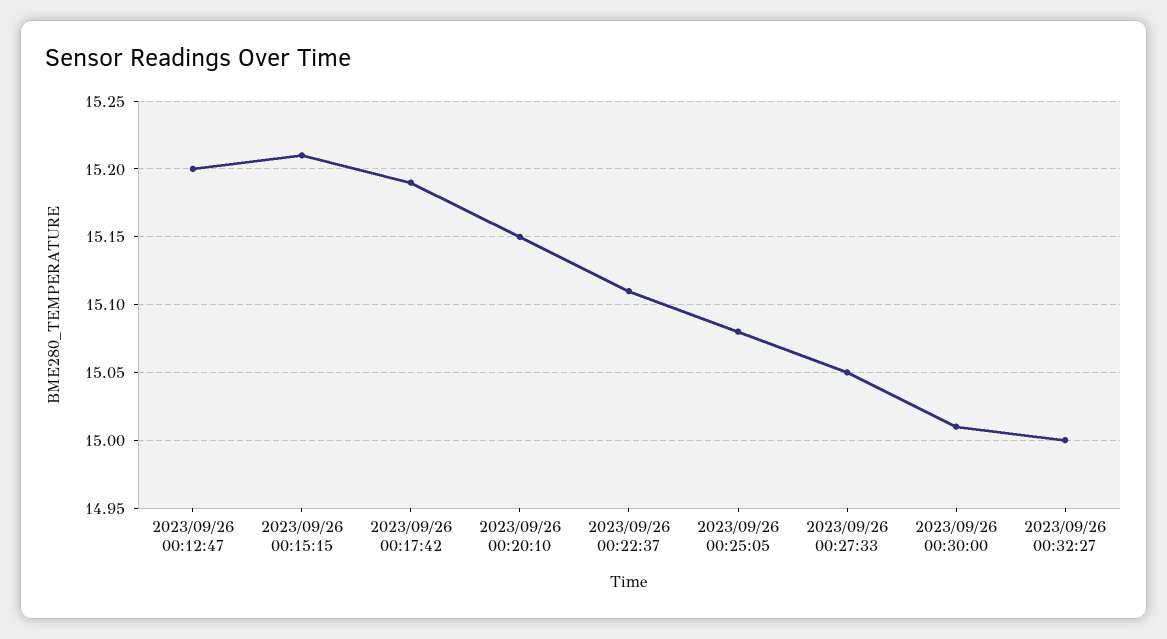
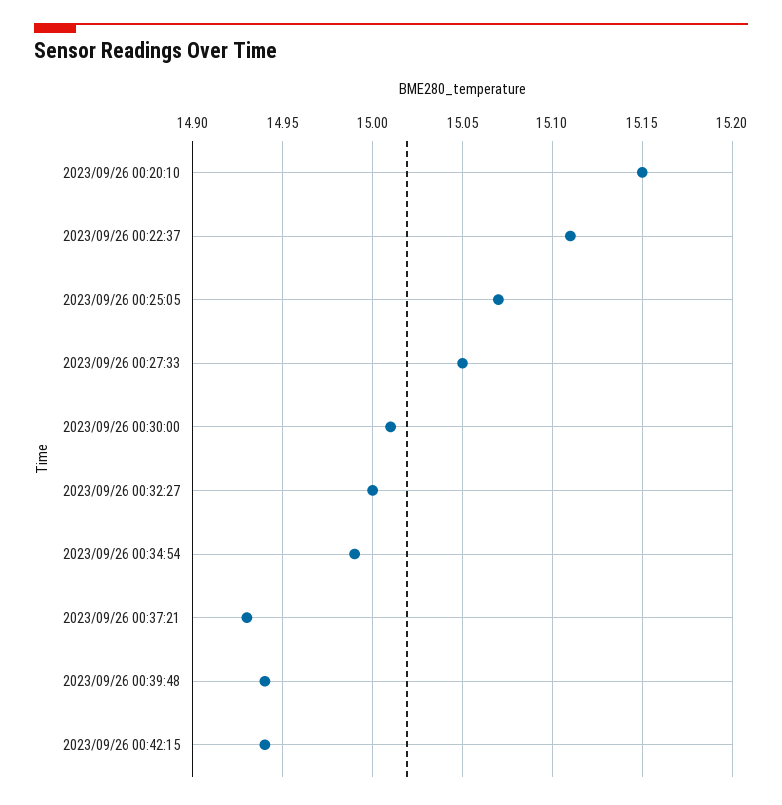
2023/09/26 00:12:47: 15.2 -> none
2023/09/26 00:15:15: 15.21 -> none
2023/09/26 00:17:42: 15.19 -> none
2023/09/26 00:25:05: 15.08 -> 15.07
2023/09/26 00:34:54: none -> 14.99
2023/09/26 00:37:21: none -> 14.93
2023/09/26 00:39:48: none -> 14.94
2023/09/26 00:42:15: none -> 14.94

